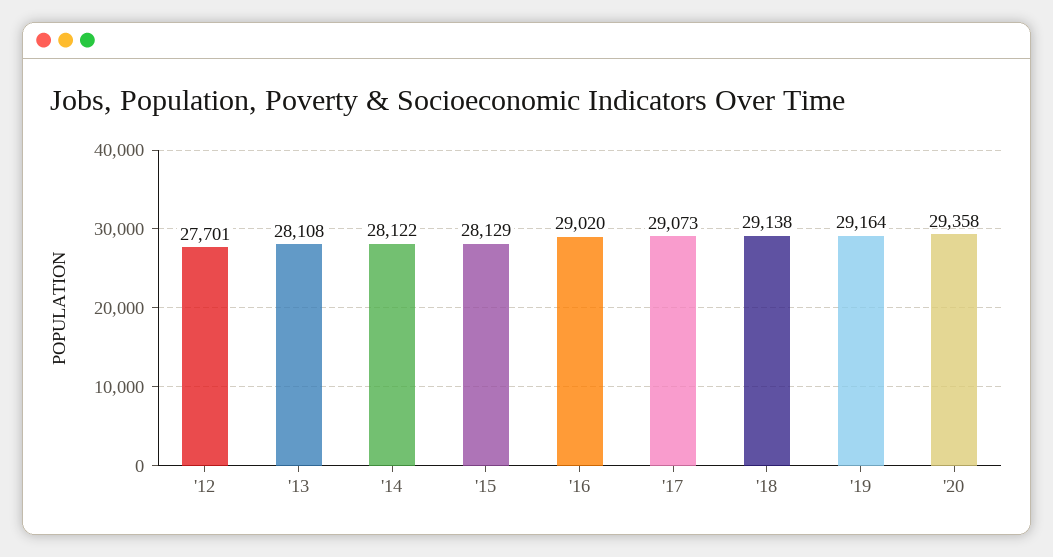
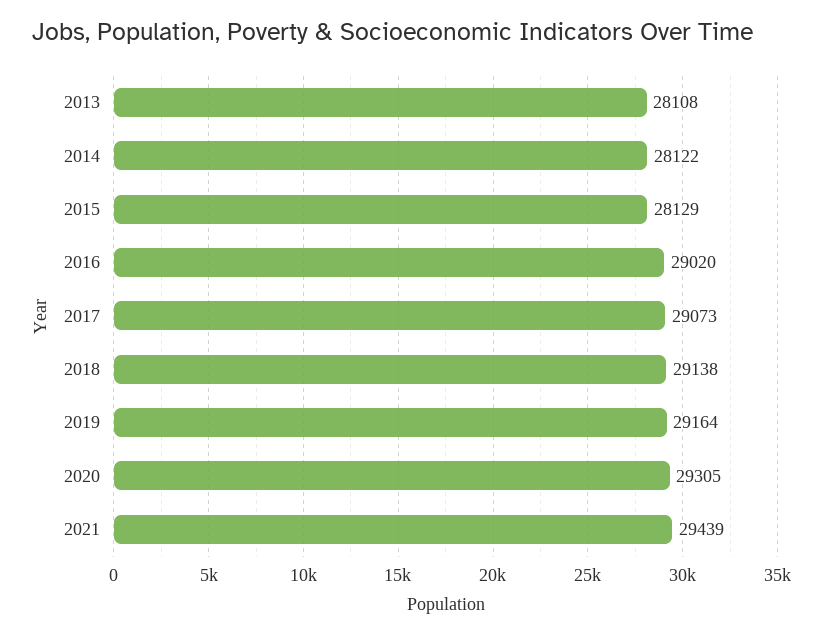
'12: 27701 -> none
'20: 29358 -> 29305
2021: none -> 29439

